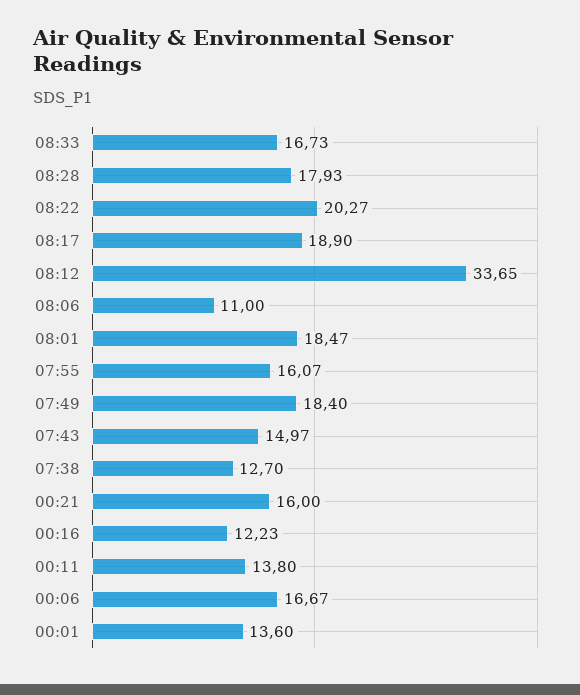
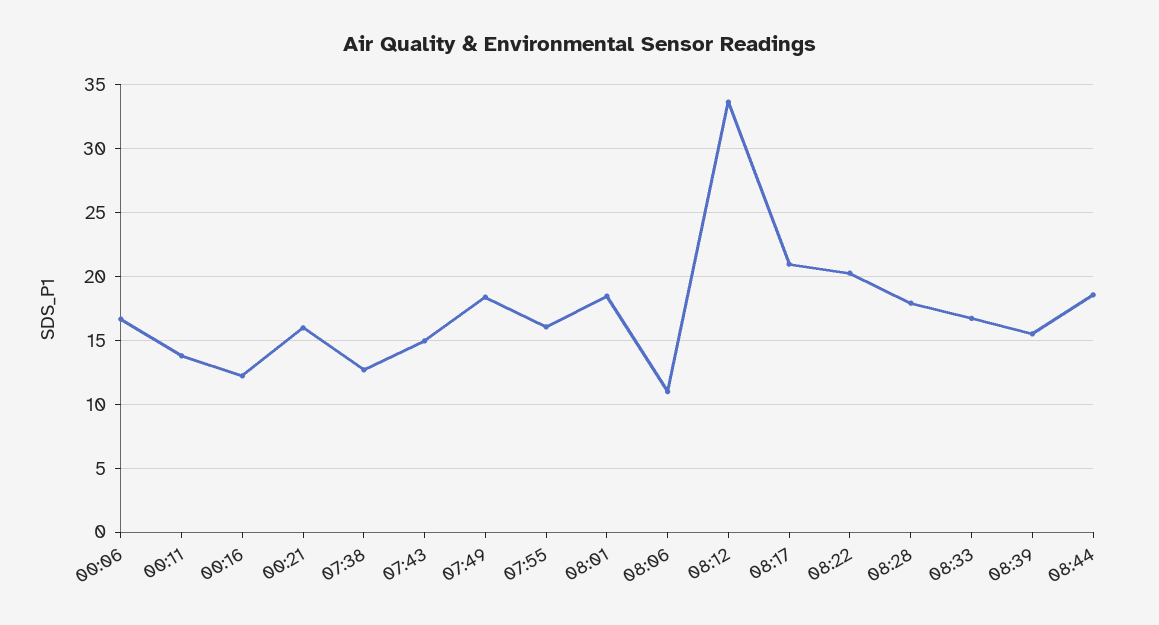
08:17: 18.9 -> 21
00:01: 13.6 -> none
08:39: none -> 15.5
08:44: none -> 18.5

